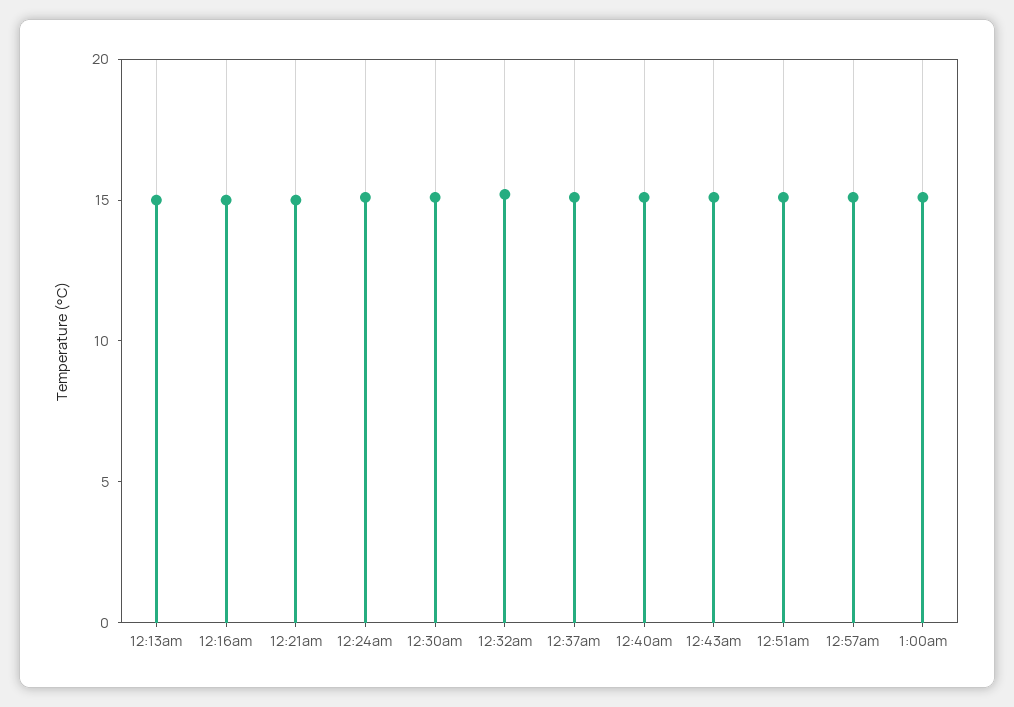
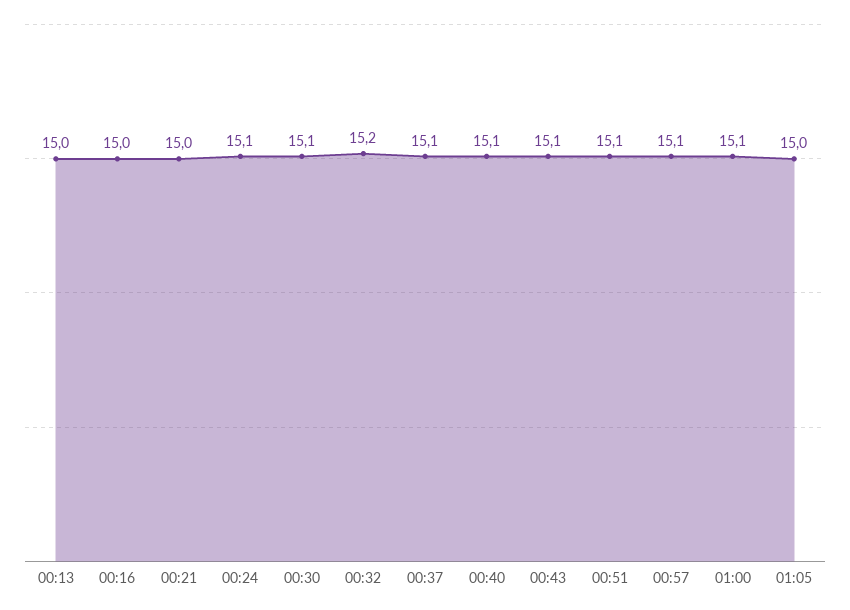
01:05: none -> 15

